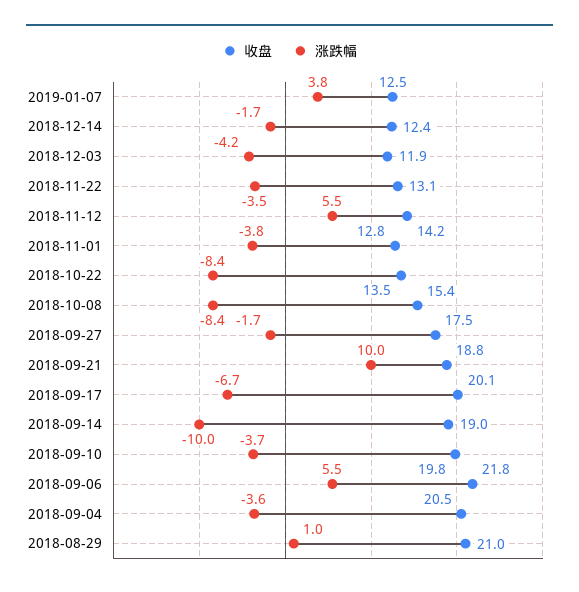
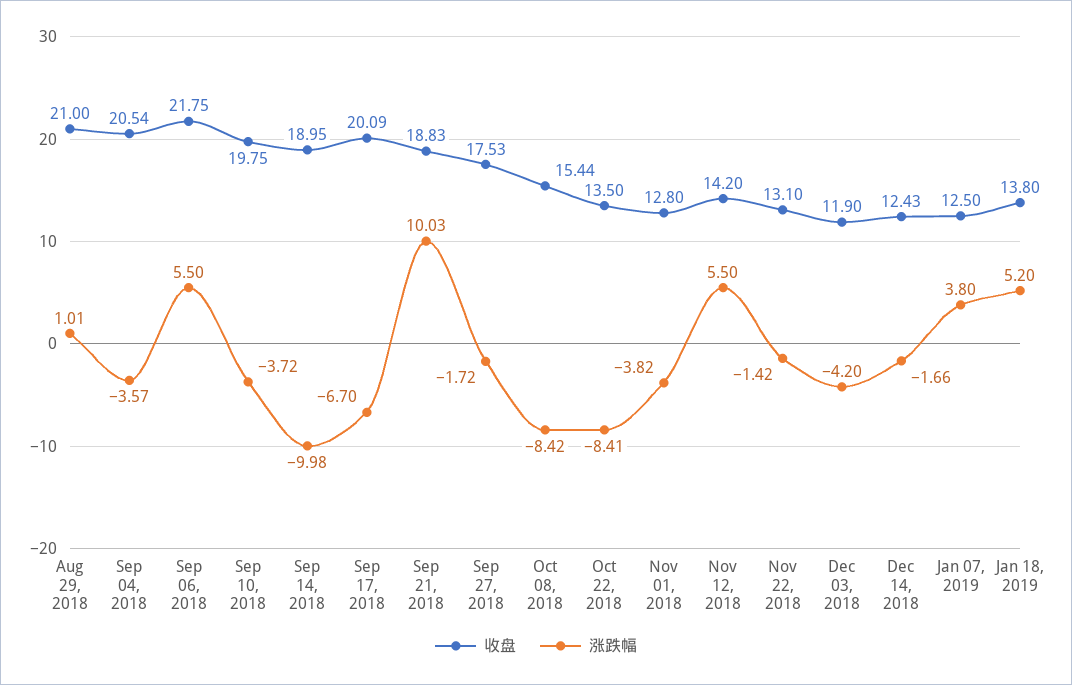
涨跌幅, 2018-11-22: -3.5 -> -1.42
收盘, Jan 18, 2019: none -> 13.8
涨跌幅, Jan 18, 2019: none -> 5.2

